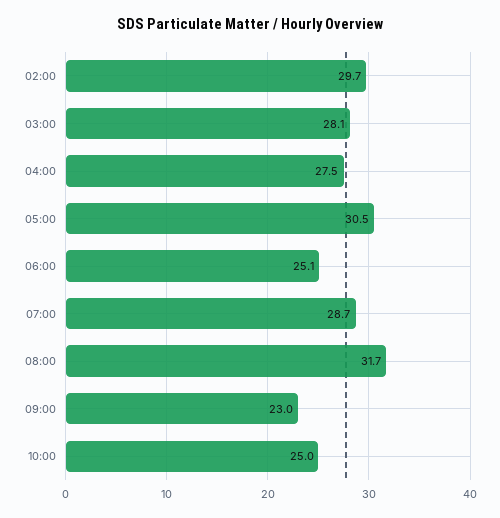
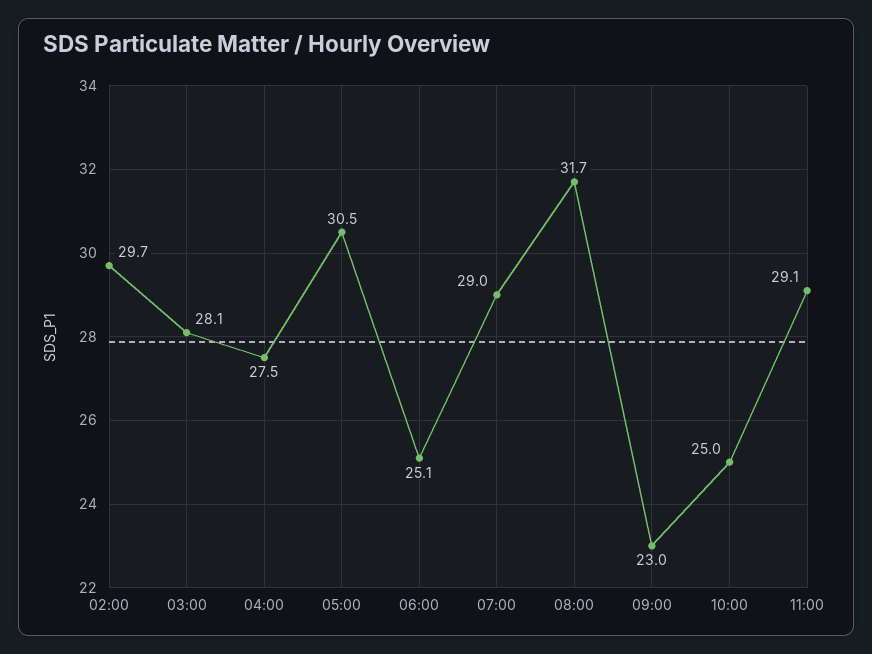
07:00: 28.7 -> 29
11:00: none -> 29.1

